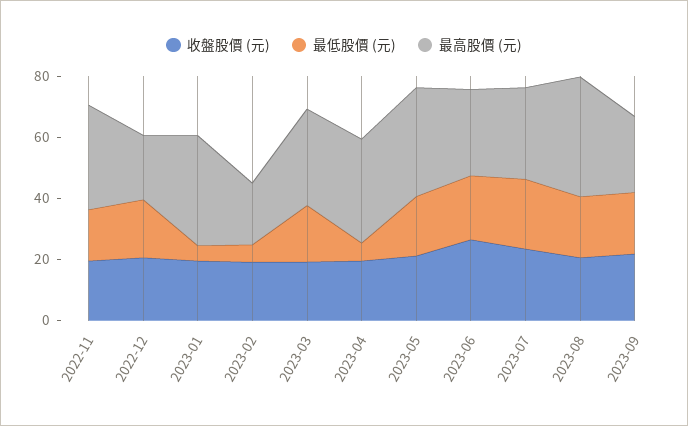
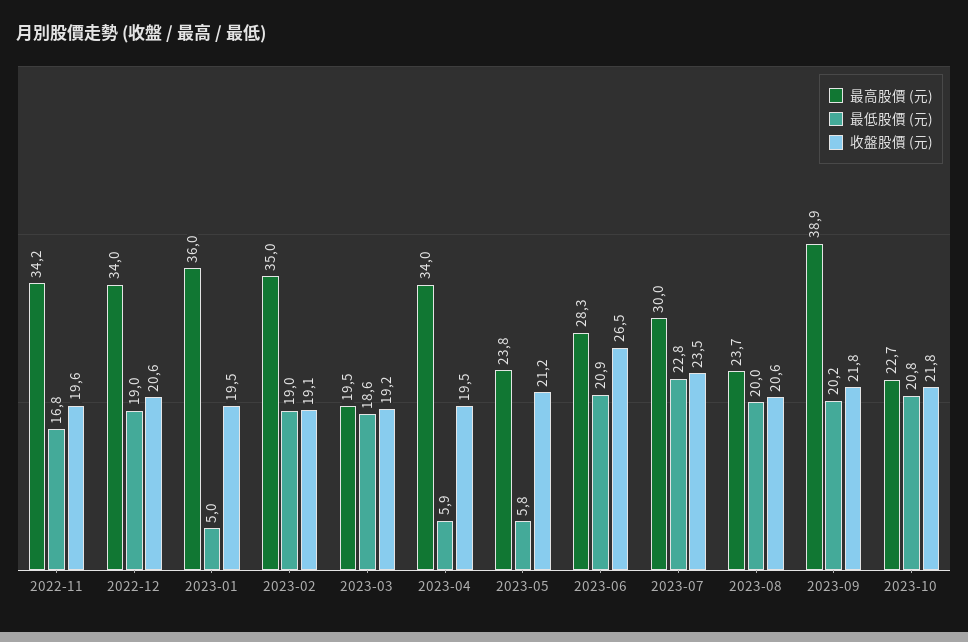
最高股價 (元), 2022-12: 20 -> 34
最低股價 (元), 2023-02: 5 -> 19
最高股價 (元), 2023-02: 20 -> 35
最高股價 (元), 2023-03: 30 -> 19.5
最低股價 (元), 2023-05: 20 -> 5.8
最高股價 (元), 2023-05: 35 -> 23.8
最高股價 (元), 2023-08: 40 -> 23.7
最高股價 (元), 2023-09: 25 -> 38.9
最高股價 (元), 2023-10: none -> 22.7
最低股價 (元), 2023-10: none -> 20.8
收盤股價 (元), 2023-10: none -> 21.8

